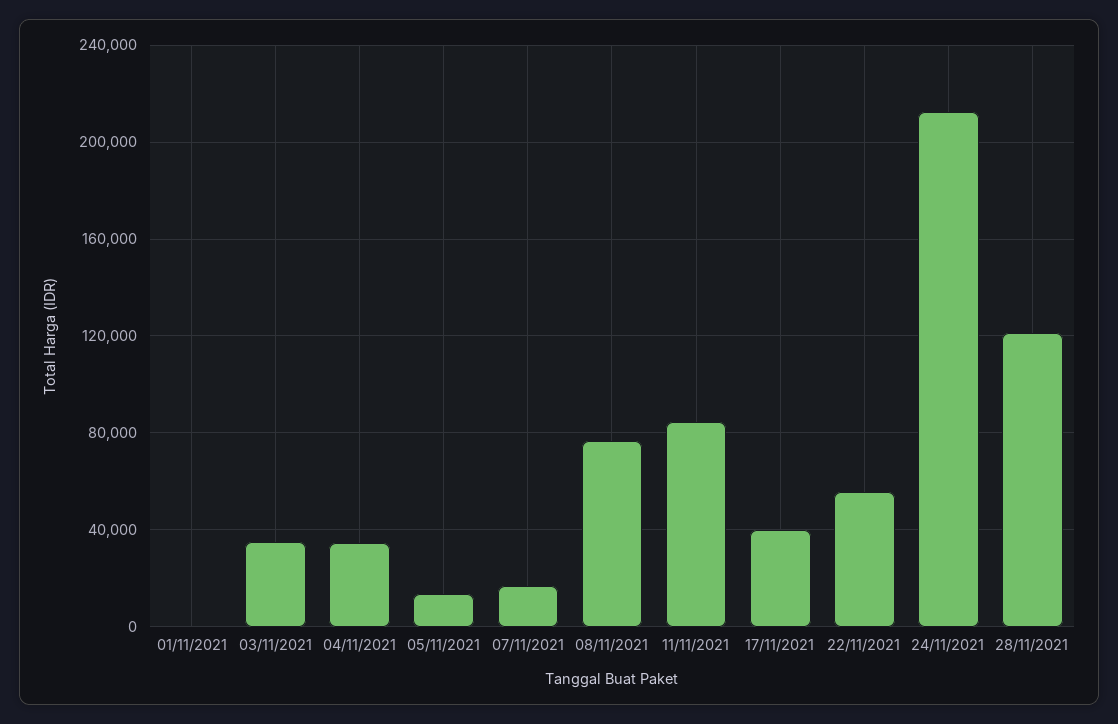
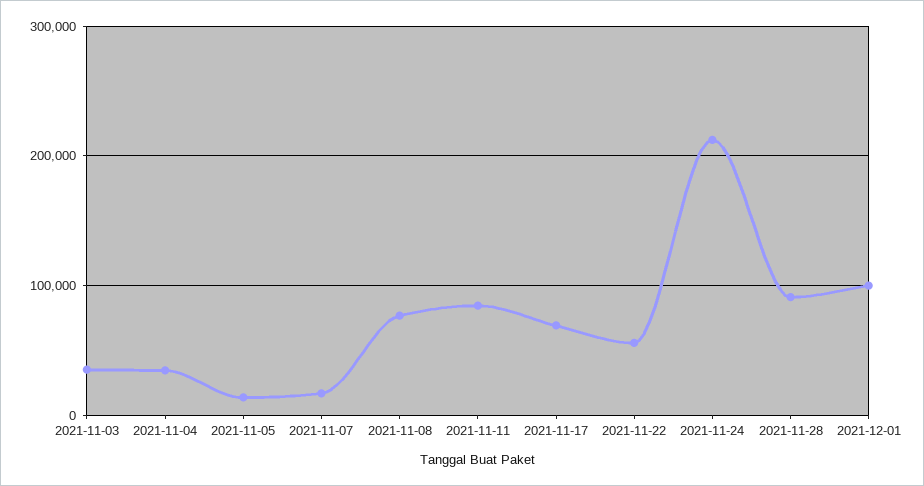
01/11/2021: 0 -> none
17/11/2021: 40000 -> 70000
28/11/2021: 120000 -> 90000
2021-12-01: none -> 100000

